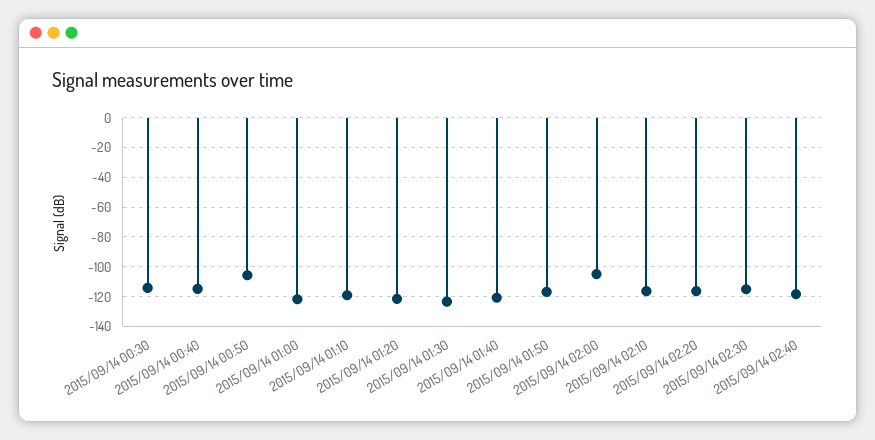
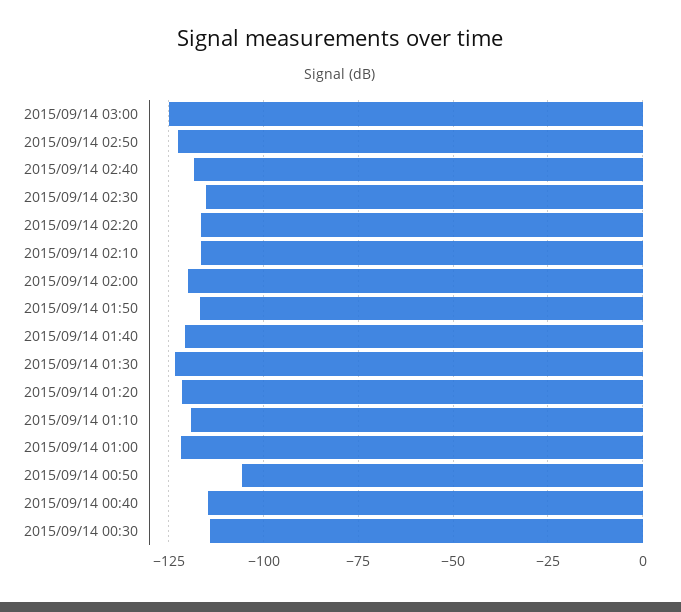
2015/09/14 02:00: -105 -> -120
2015/09/14 03:00: none -> -125
2015/09/14 02:50: none -> -122.5

